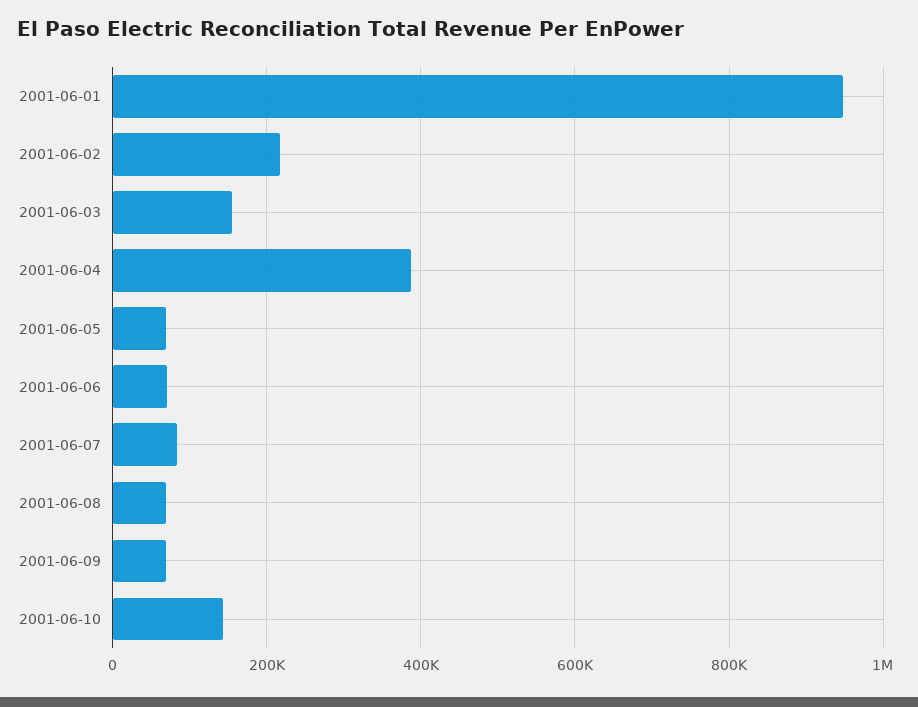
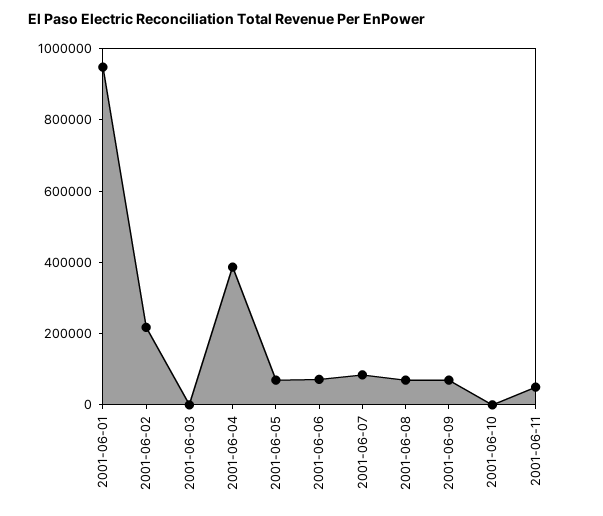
2001-06-03: 160000 -> 0
2001-06-10: 140000 -> 0
2001-06-11: none -> 50000

